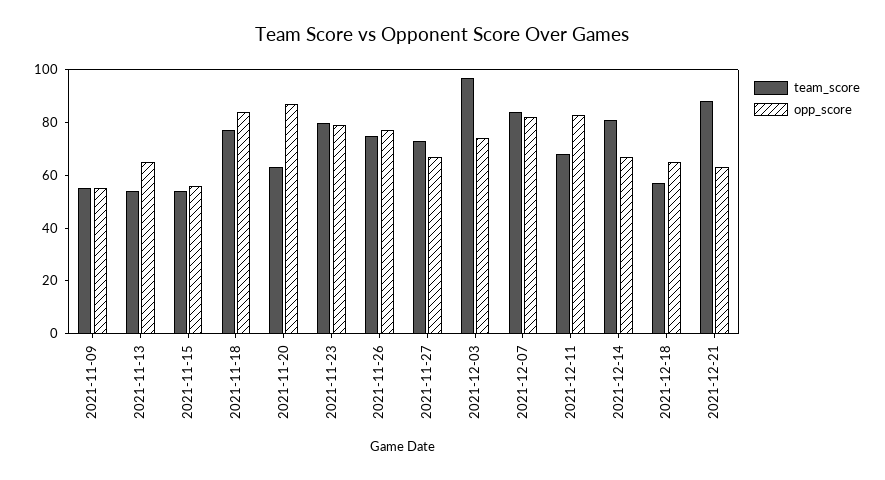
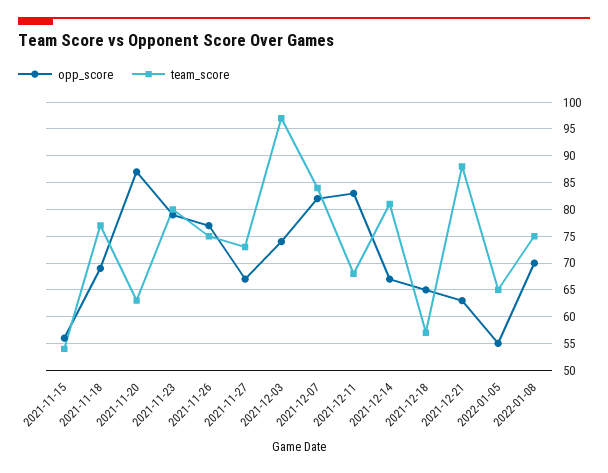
team_score, 2021-11-09: 55 -> none
opp_score, 2021-11-09: 55 -> none
team_score, 2021-11-13: 55 -> none
opp_score, 2021-11-13: 65 -> none
opp_score, 2021-11-18: 85 -> 70
opp_score, 2022-01-05: none -> 55
team_score, 2022-01-05: none -> 65
opp_score, 2022-01-08: none -> 70
team_score, 2022-01-08: none -> 75

